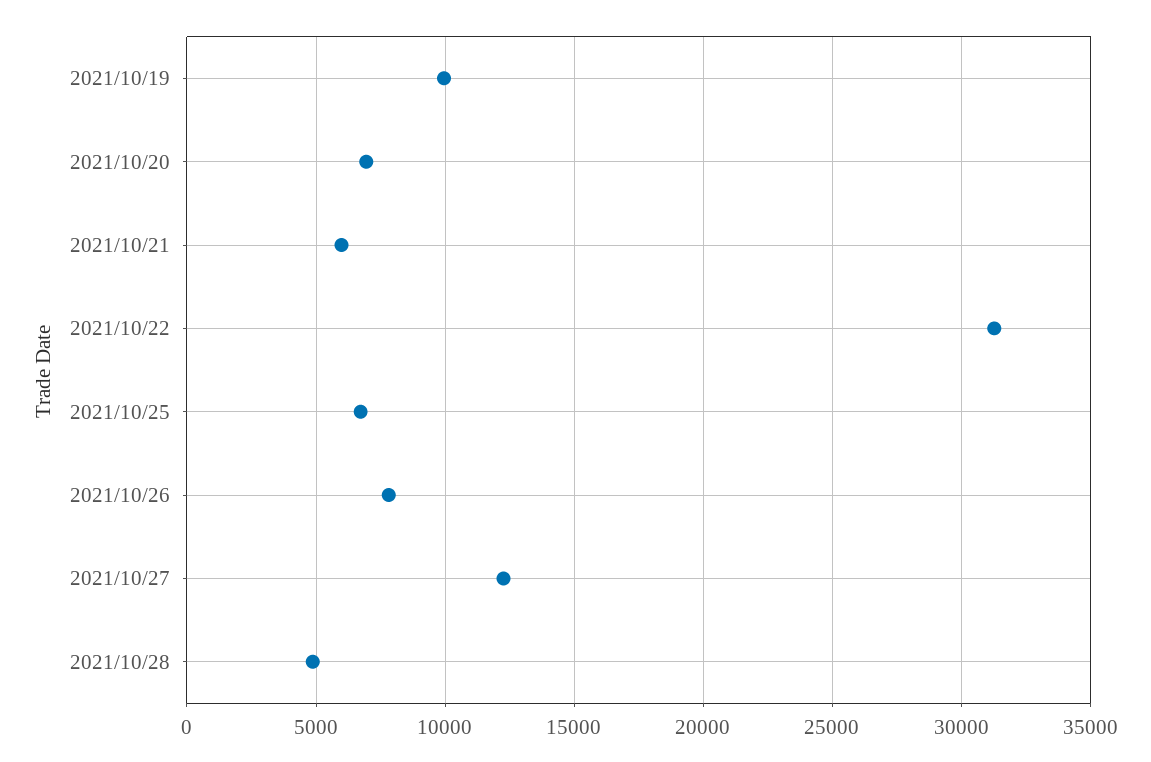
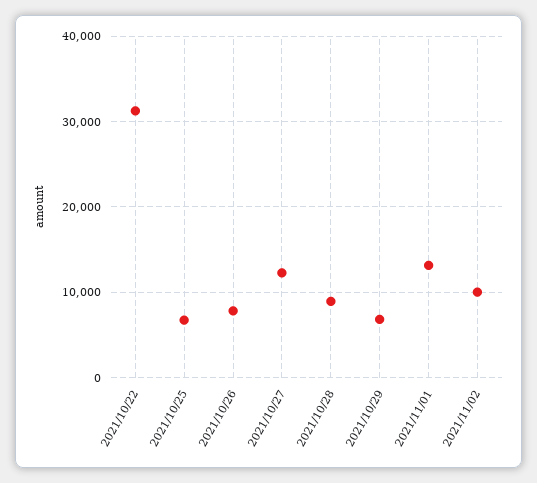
2021/10/19: 10000 -> none
2021/10/20: 7000 -> none
2021/10/21: 6000 -> none
2021/10/28: 5000 -> 9000
2021/10/29: none -> 7000
2021/11/01: none -> 13000
2021/11/02: none -> 10000

